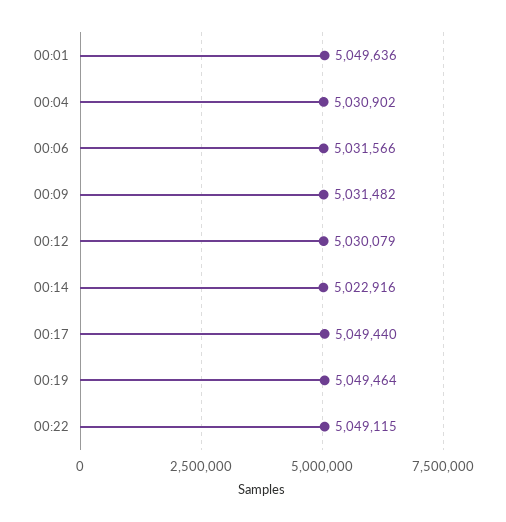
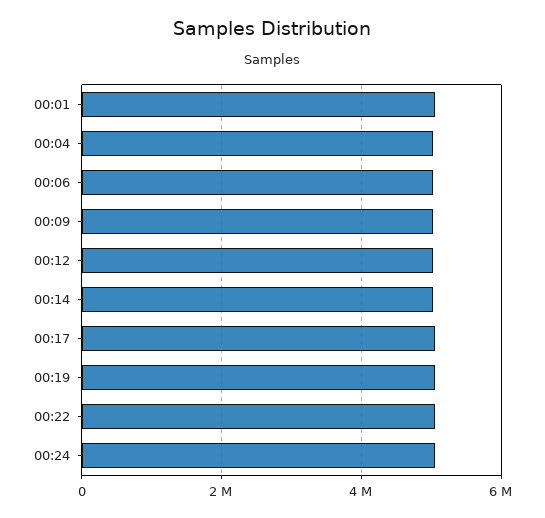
00:24: none -> 5000000

